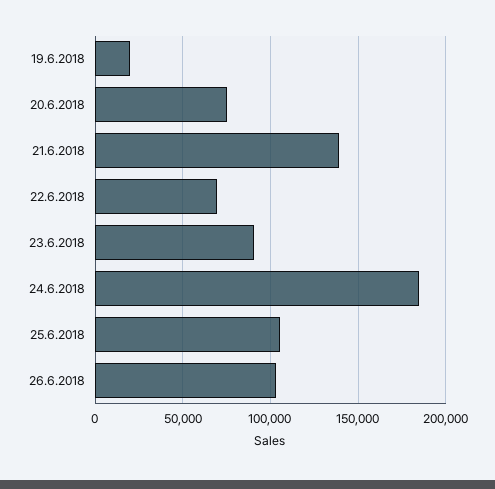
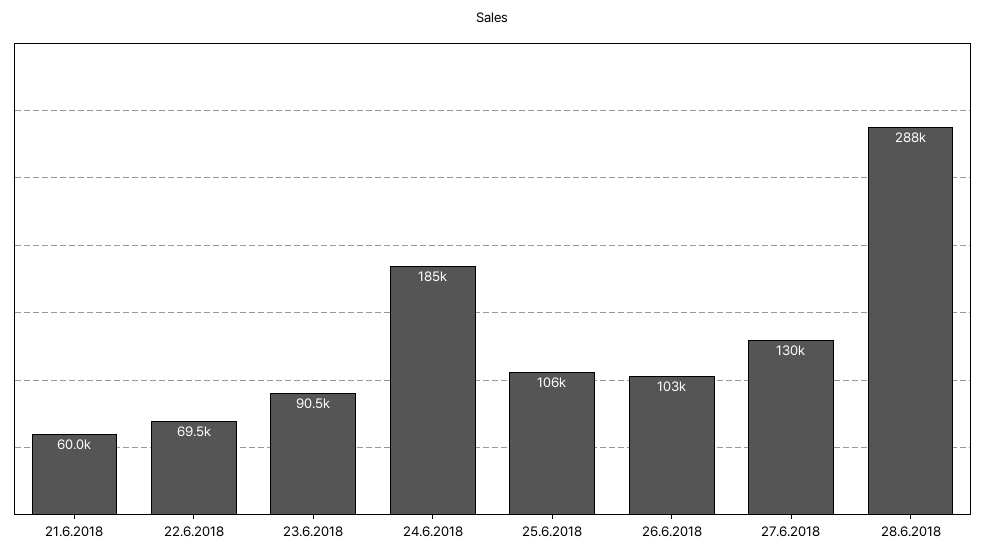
19.6.2018: 20000 -> none
20.6.2018: 75000 -> none
21.6.2018: 140000 -> 60000
27.6.2018: none -> 130000
28.6.2018: none -> 288000

